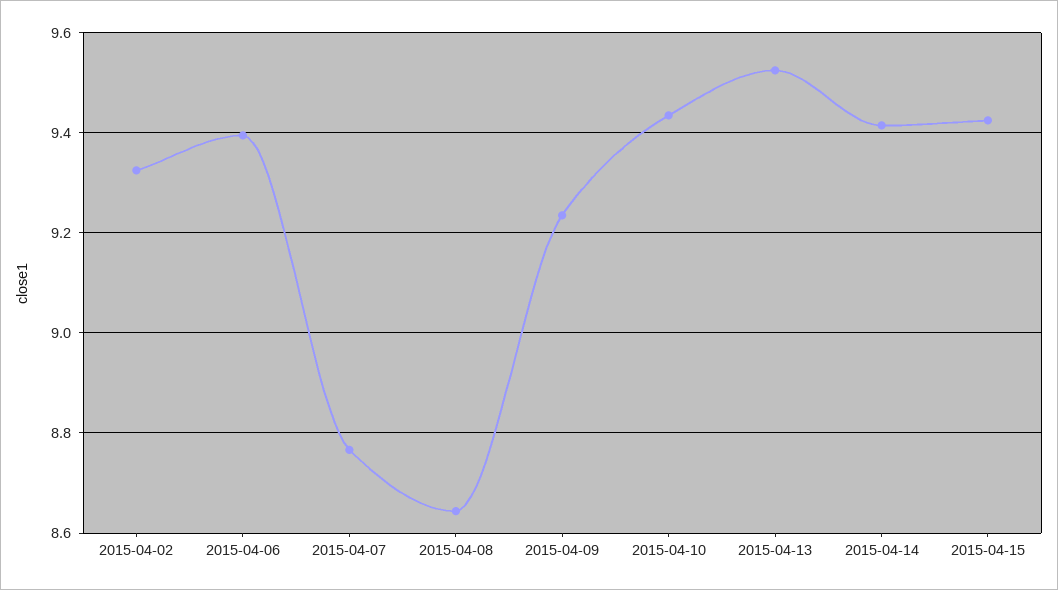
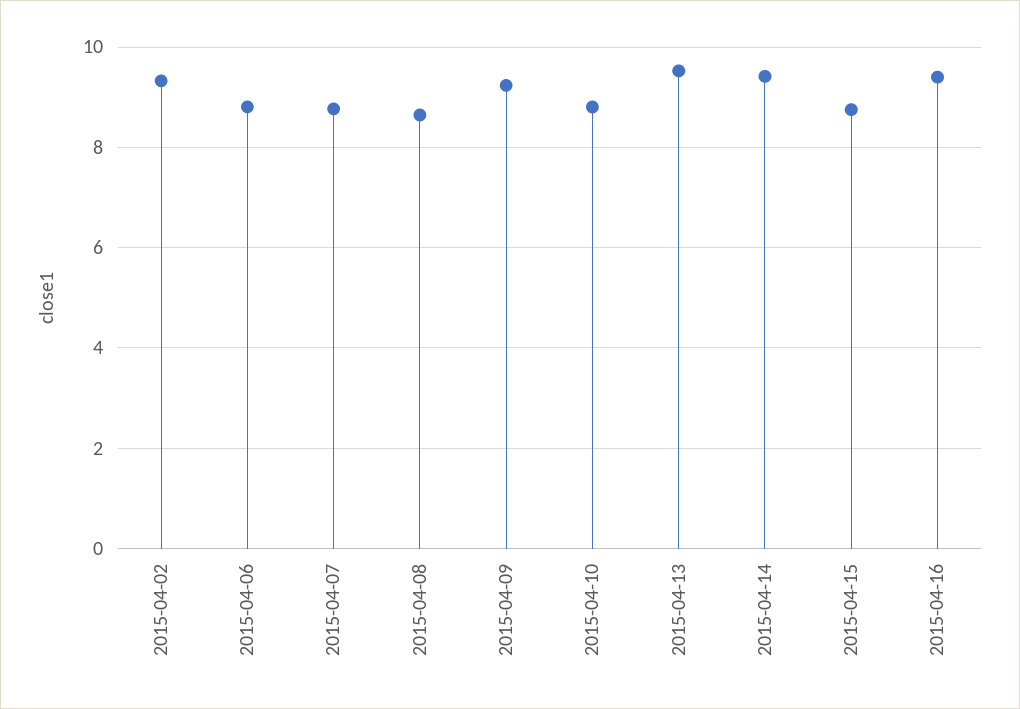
2015-04-06: 9.4 -> 8.8
2015-04-10: 9.44 -> 8.8
2015-04-15: 9.42 -> 8.8
2015-04-16: none -> 9.4

